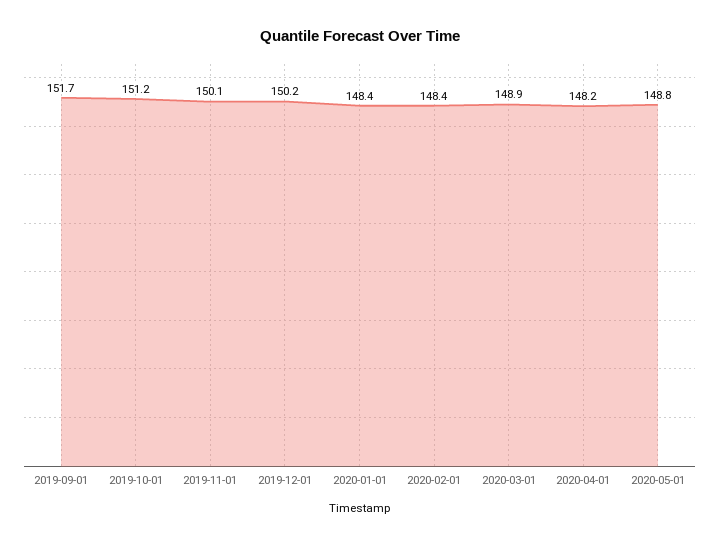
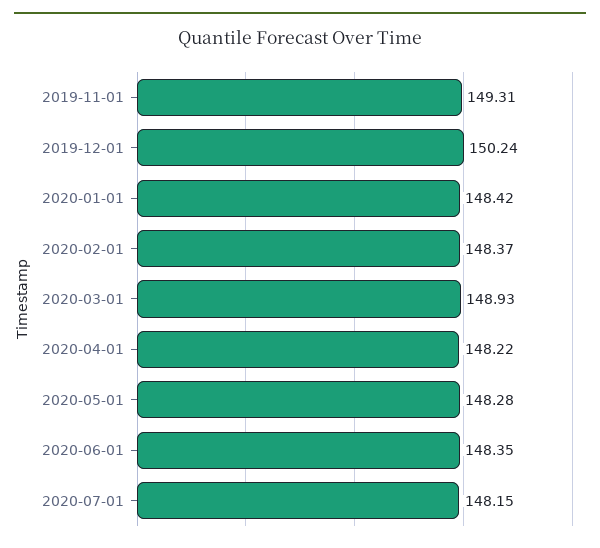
2019-09-01: 151.7 -> none
2019-10-01: 151.2 -> none
2019-11-01: 150.1 -> 149.31
2020-05-01: 148.8 -> 148.28
2020-06-01: none -> 148.35
2020-07-01: none -> 148.15

